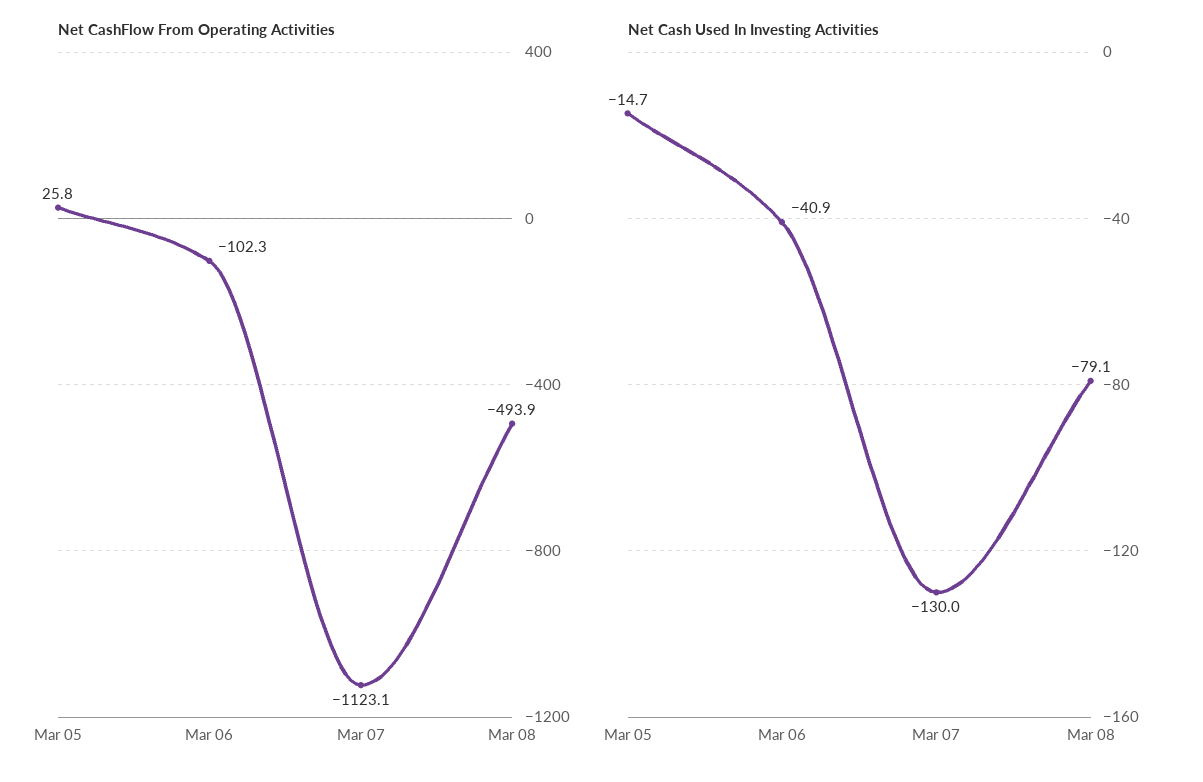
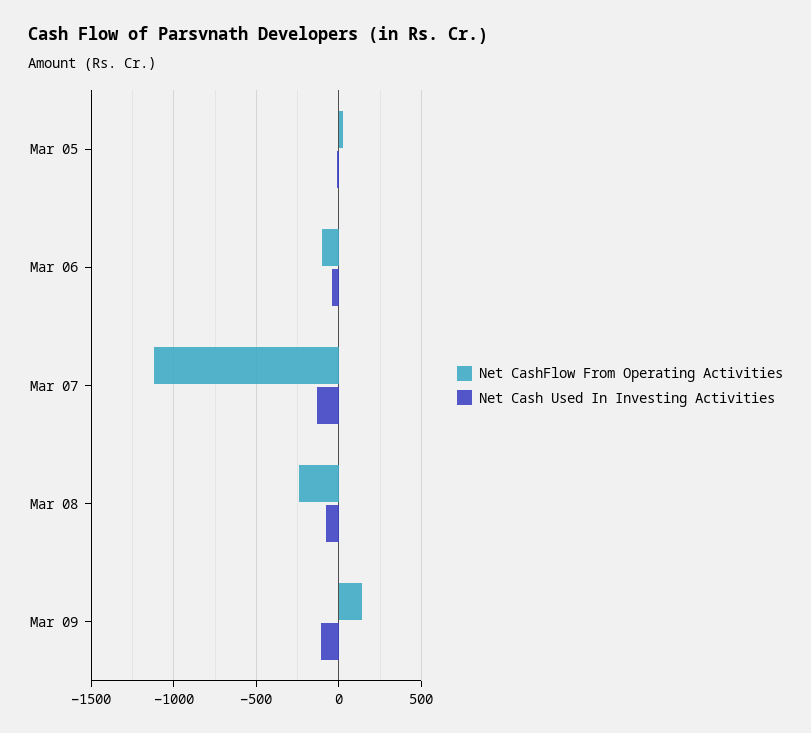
Net CashFlow From Operating Activities, Mar 08: -493.9 -> -250
Net CashFlow From Operating Activities, Mar 09: none -> 150
Net Cash Used In Investing Activities, Mar 09: none -> -100

